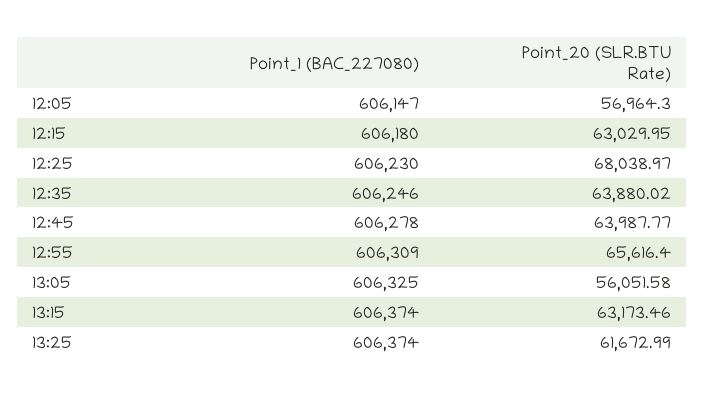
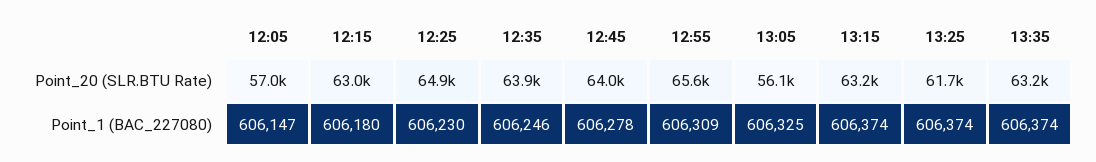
Point_20 (SLR.BTU Rate), 12:25: 68038.97 -> 64900
Point_20 (SLR.BTU Rate), 13:35: none -> 63200
Point_1 (BAC_227080), 13:35: none -> 606374

